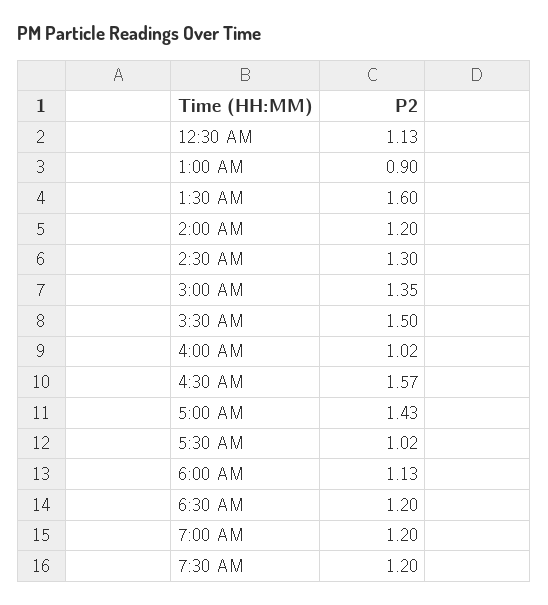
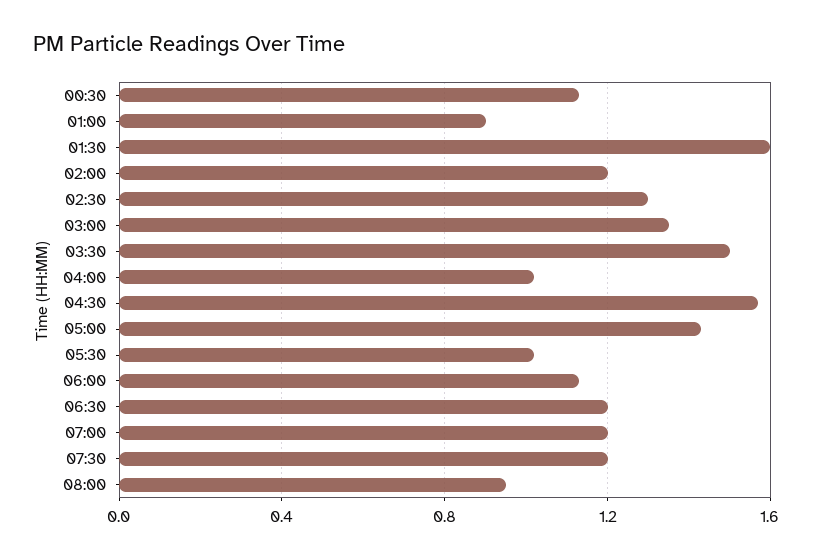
08:00: none -> 0.95

